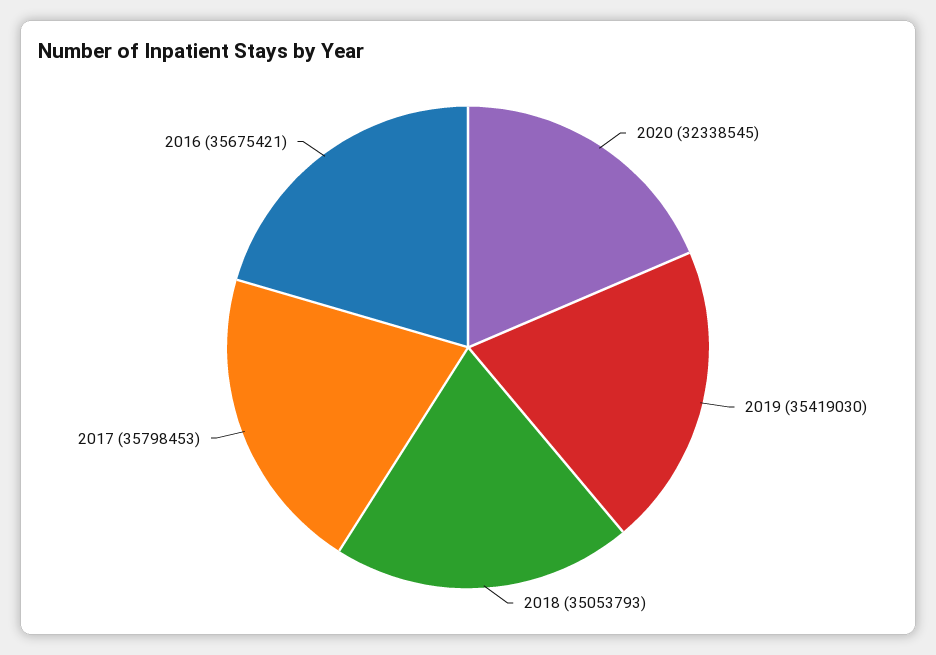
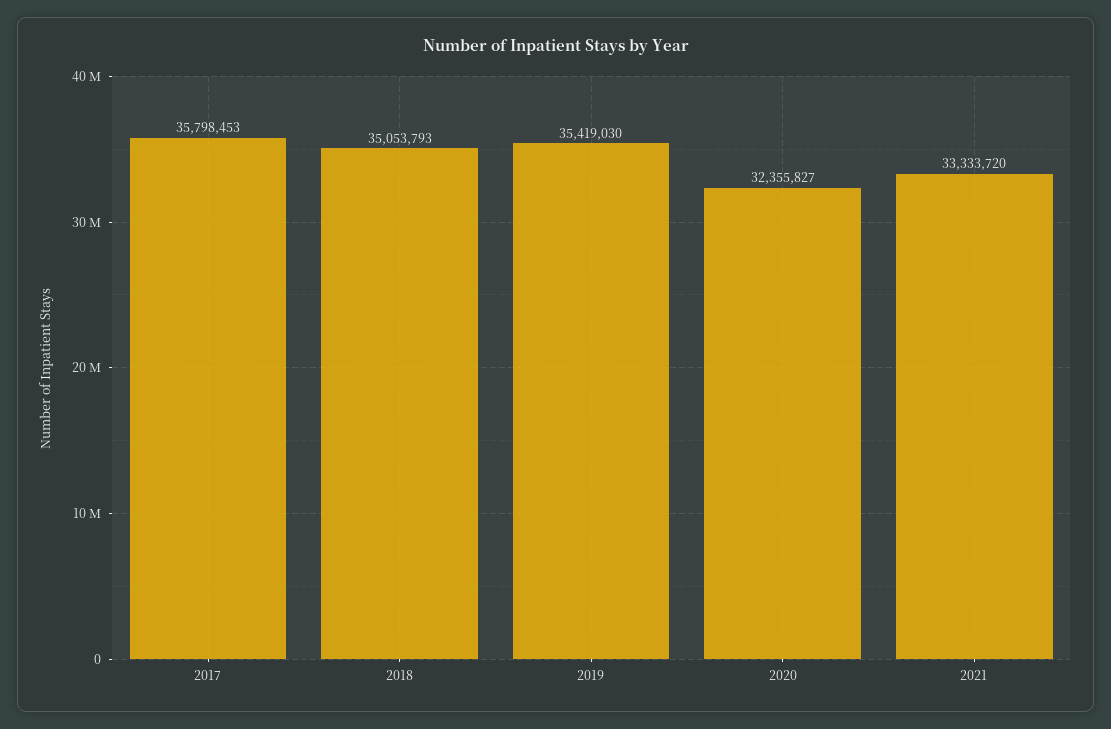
2020: 32338545 -> 32355827
2016: 35675421 -> none
2021: none -> 33333720

